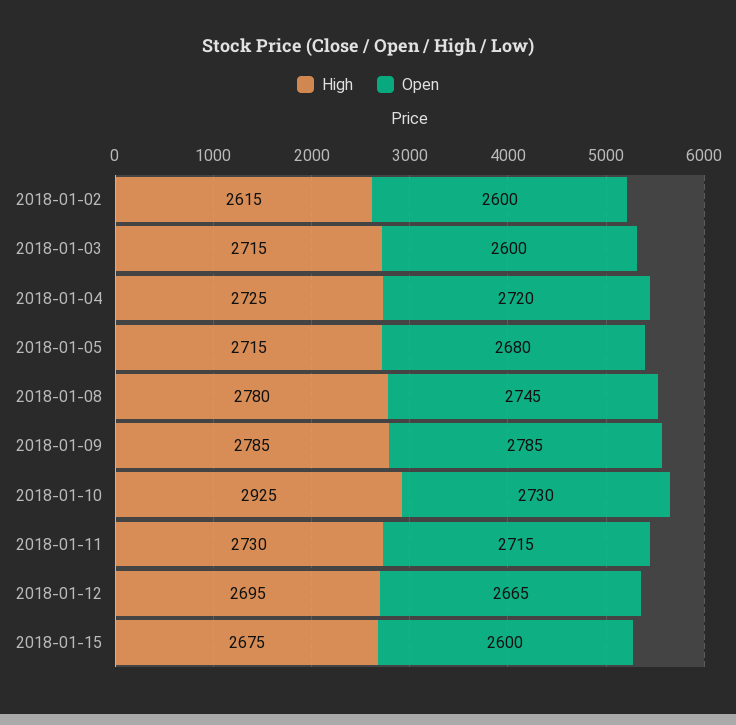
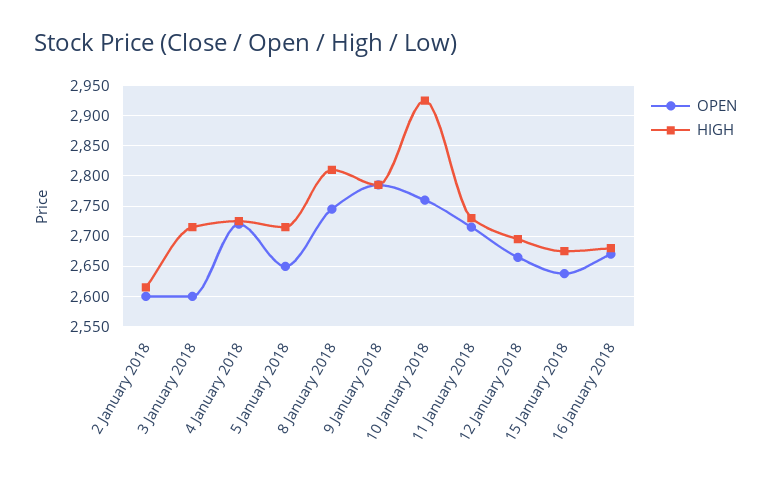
Open, 2018-01-05: 2680 -> 2650
High, 2018-01-08: 2780 -> 2810
Open, 2018-01-10: 2730 -> 2760
Open, 2018-01-15: 2600 -> 2640
Open, 16 January 2018: none -> 2670
High, 16 January 2018: none -> 2680

